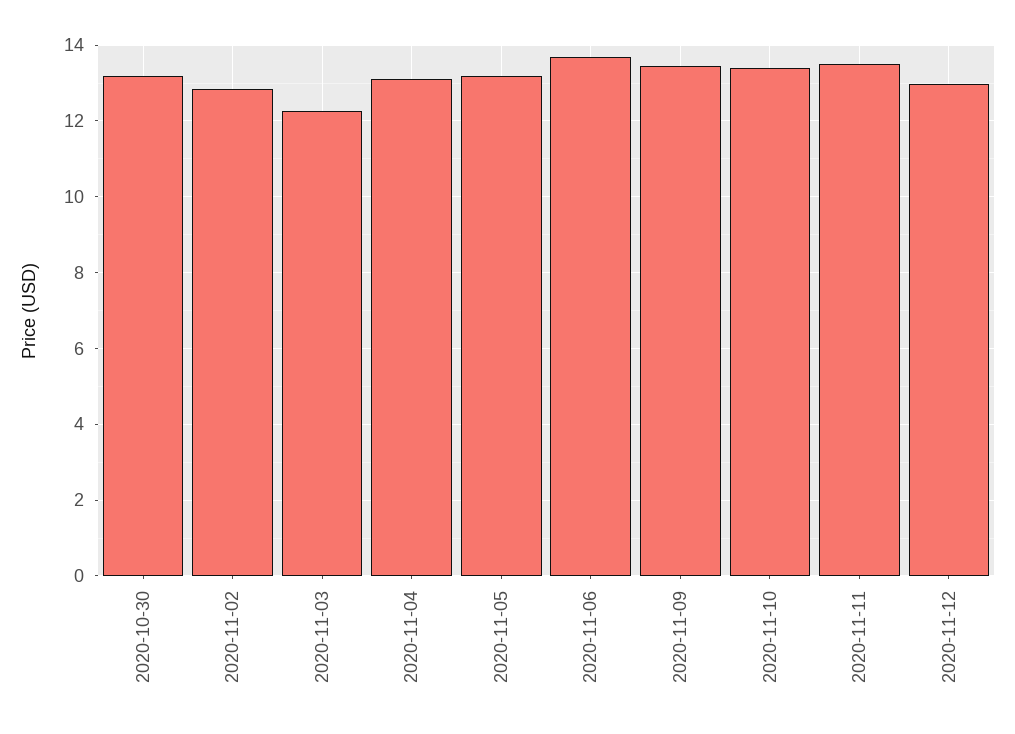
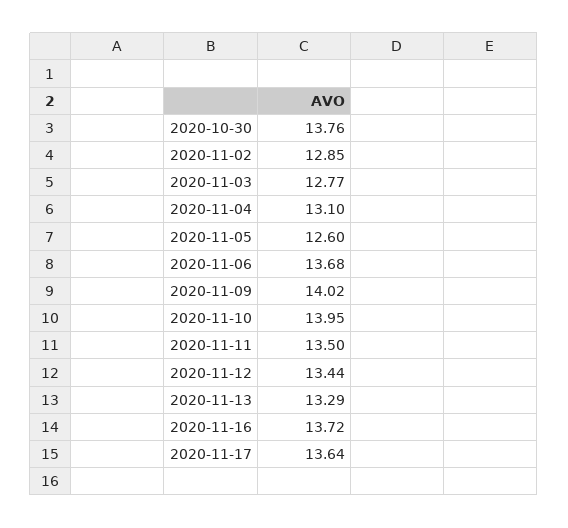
2020-10-30: 13.2 -> 13.76
2020-11-03: 12.2 -> 12.77
2020-11-05: 13.2 -> 12.6
2020-11-09: 13.4 -> 14.02
2020-11-10: 13.4 -> 13.95
2020-11-12: 13 -> 13.44
2020-11-13: none -> 13.29
2020-11-16: none -> 13.72
2020-11-17: none -> 13.64

